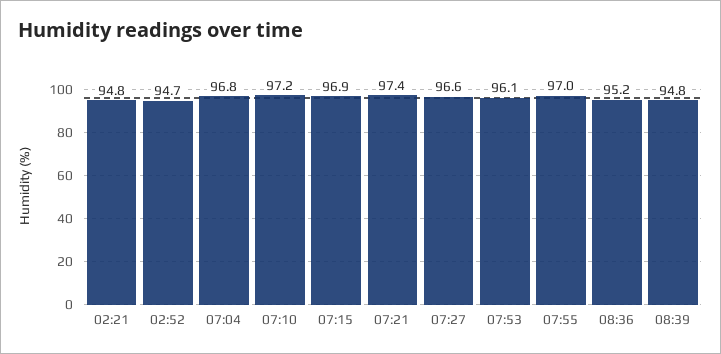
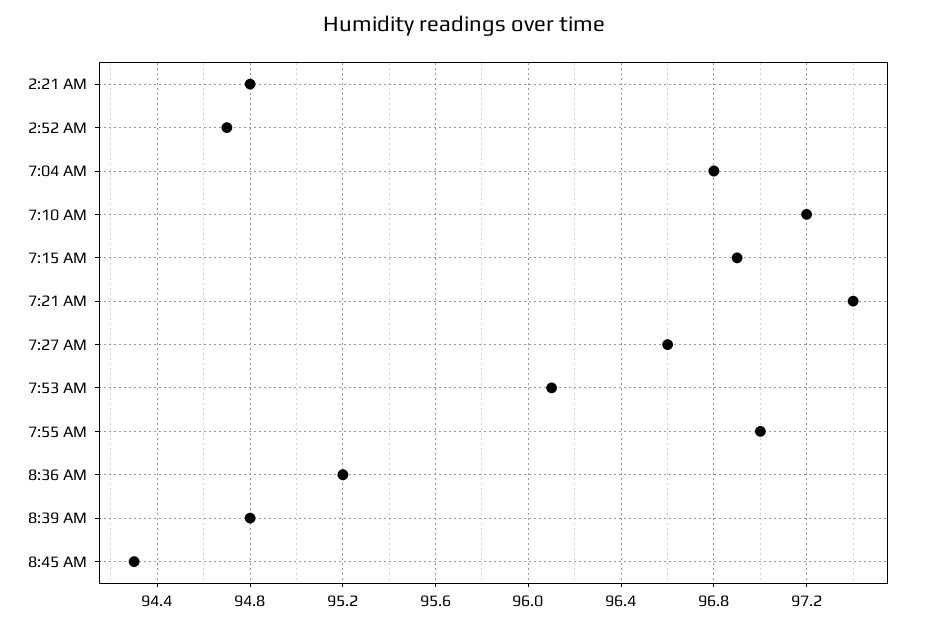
8:45 AM: none -> 94.3

